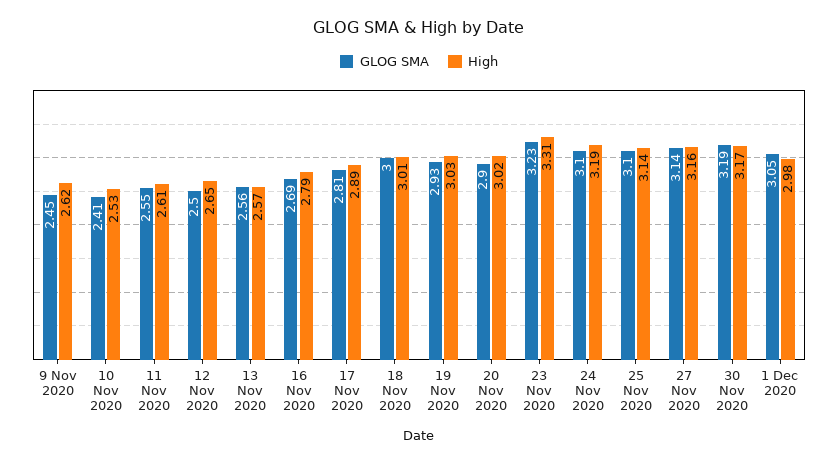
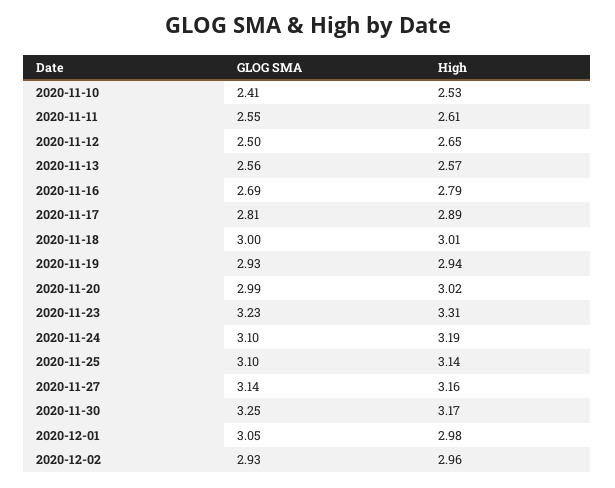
GLOG SMA, 9 Nov 2020: 2.45 -> none
High, 9 Nov 2020: 2.62 -> none
High, 19 Nov 2020: 3.03 -> 2.94
GLOG SMA, 20 Nov 2020: 2.9 -> 2.99
GLOG SMA, 30 Nov 2020: 3.19 -> 3.25
GLOG SMA, 2020-12-02: none -> 2.93
High, 2020-12-02: none -> 2.96

